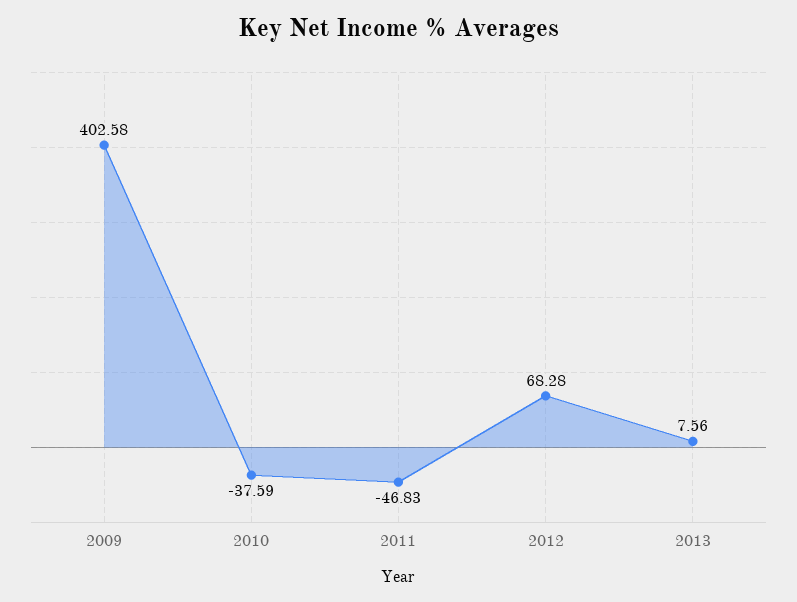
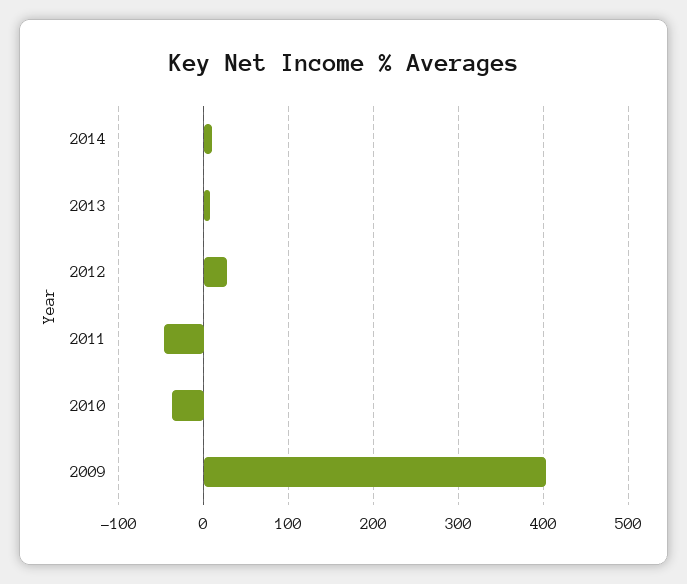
2012: 68.28 -> 30
2014: none -> 10

